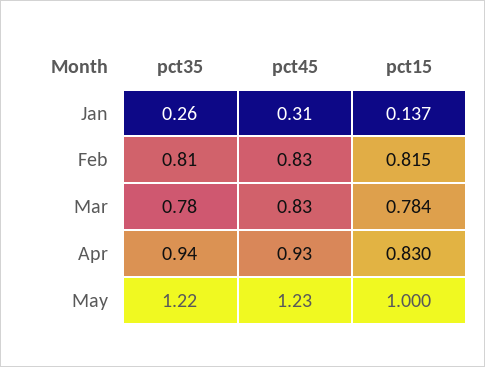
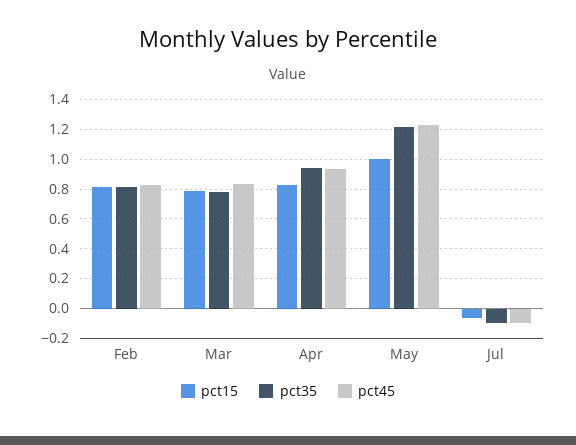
pct35, Jan: 0.26 -> none
pct45, Jan: 0.31 -> none
pct15, Jan: 0.137 -> none
pct15, Jul: none -> -0.05
pct35, Jul: none -> -0.1
pct45, Jul: none -> -0.1

